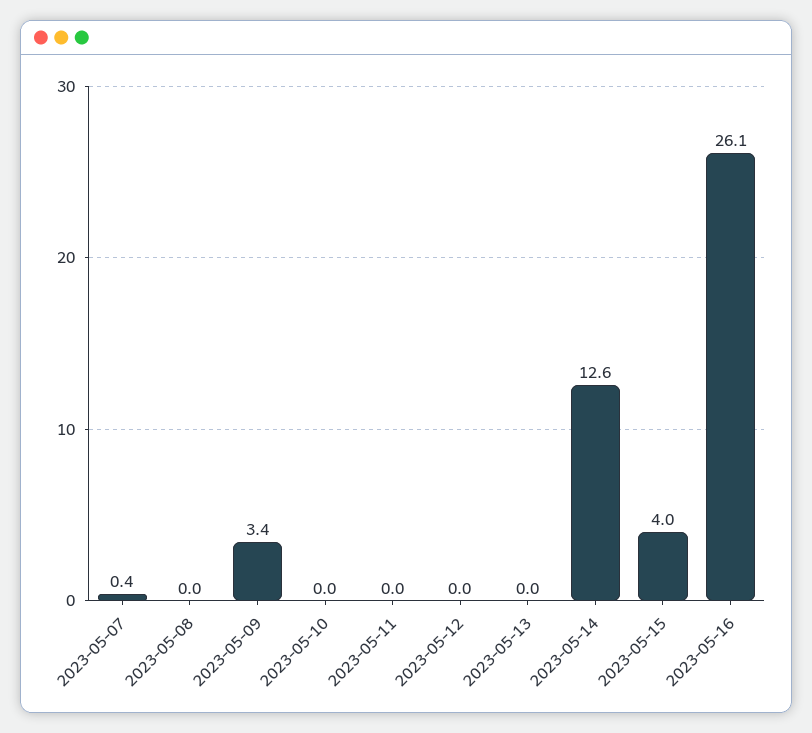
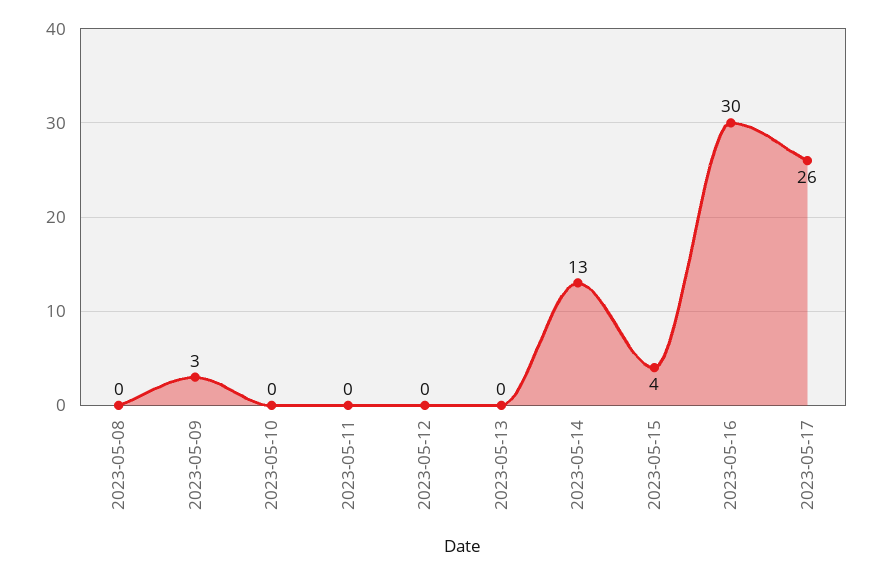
2023-05-07: 0.4 -> none
2023-05-16: 26.1 -> 30
2023-05-17: none -> 26

